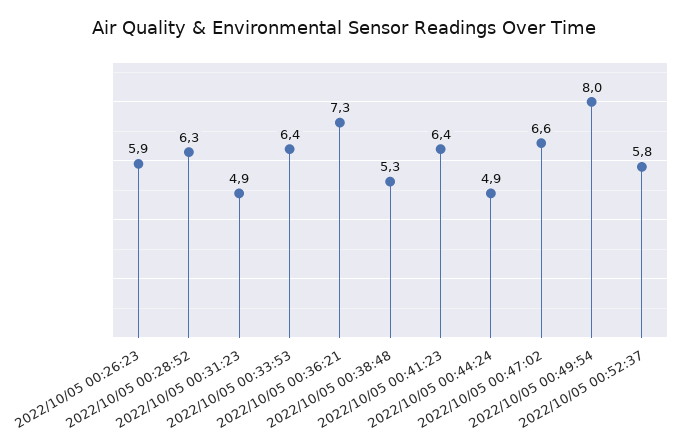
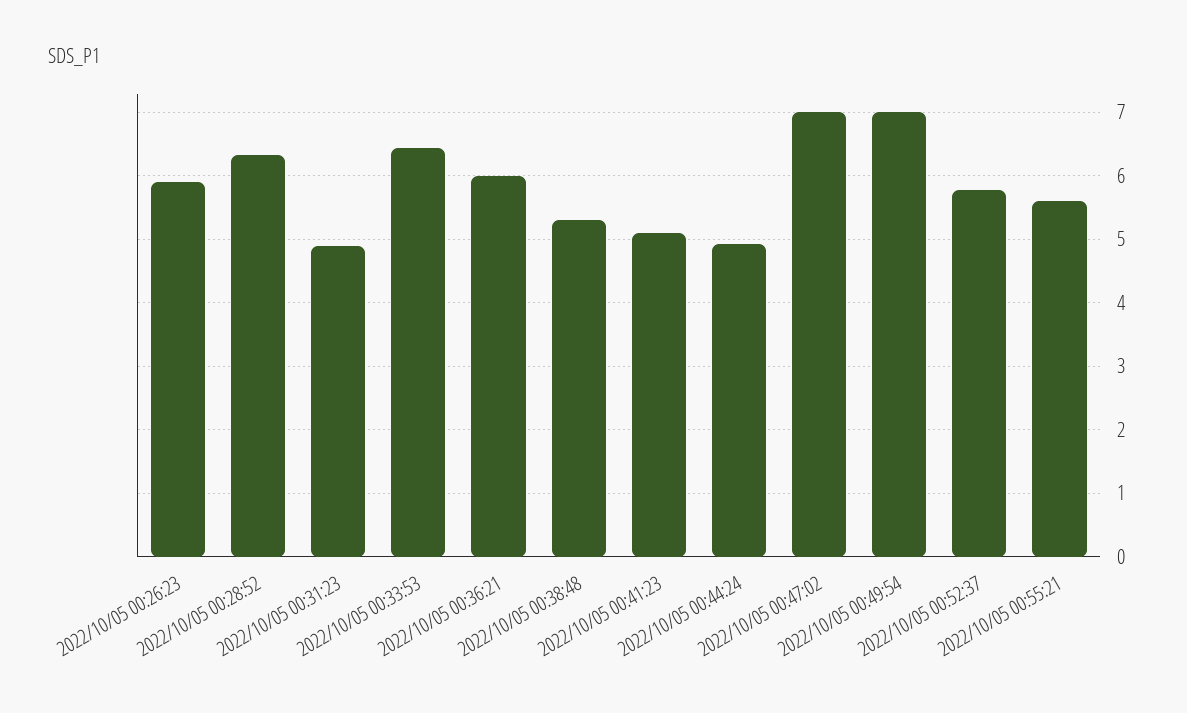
2022/10/05 00:36:21: 7.3 -> 6
2022/10/05 00:41:23: 6.4 -> 5.1
2022/10/05 00:47:02: 6.6 -> 7
2022/10/05 00:49:54: 8 -> 7
2022/10/05 00:55:21: none -> 5.6

